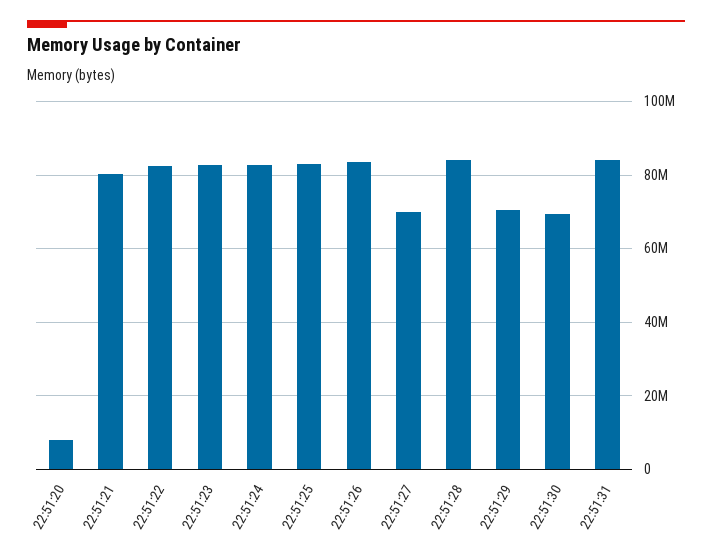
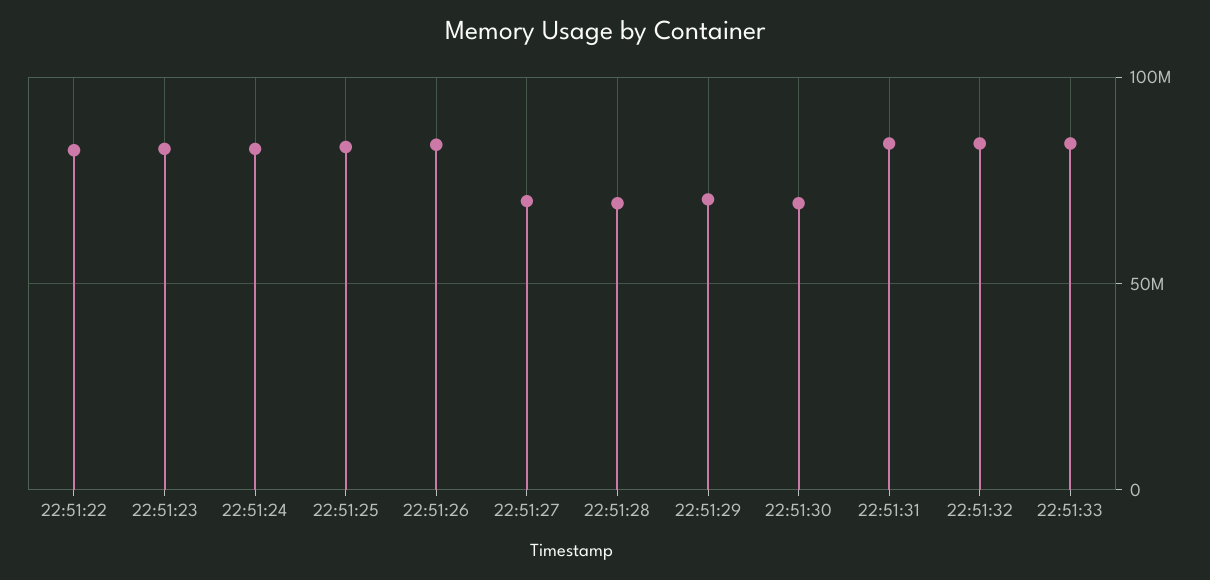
22:51:20: 8000000 -> none
22:51:21: 80000000 -> none
22:51:28: 84000000 -> 70000000
22:51:32: none -> 85000000
22:51:33: none -> 85000000

